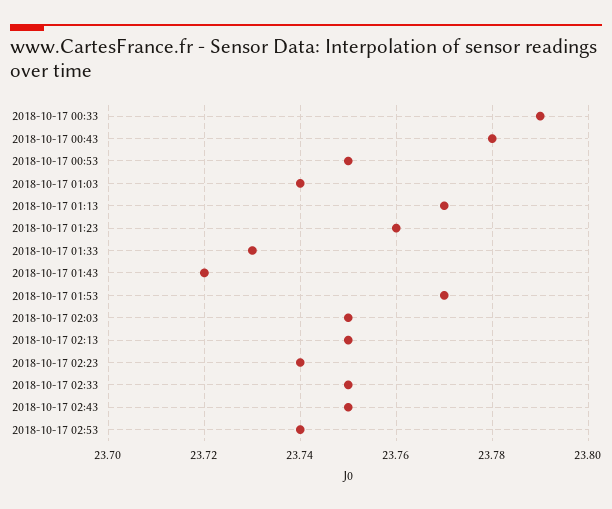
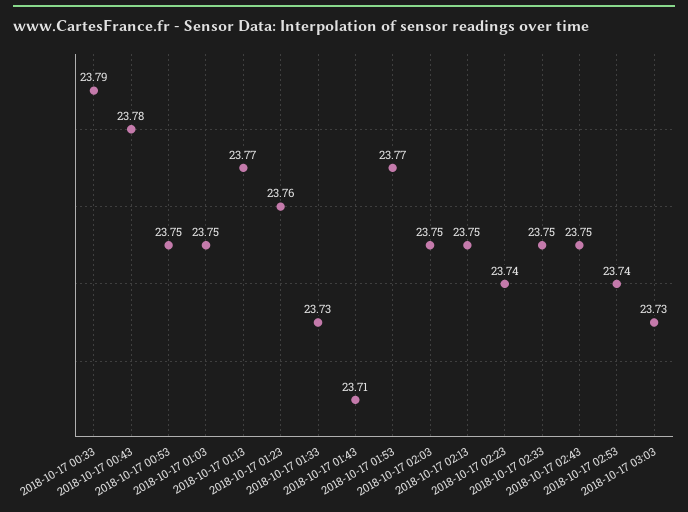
2018-10-17 01:03: 23.74 -> 23.75
2018-10-17 01:43: 23.72 -> 23.71
2018-10-17 03:03: none -> 23.73

